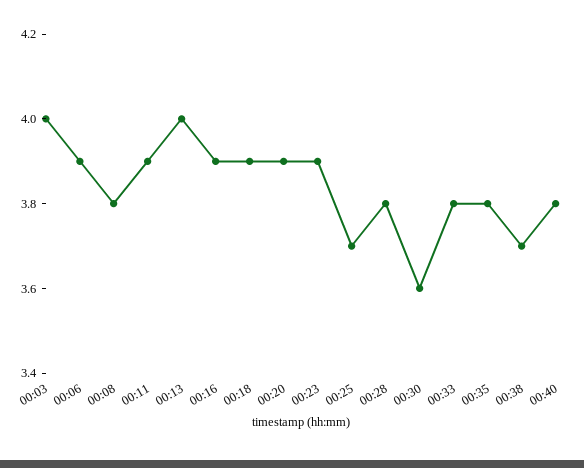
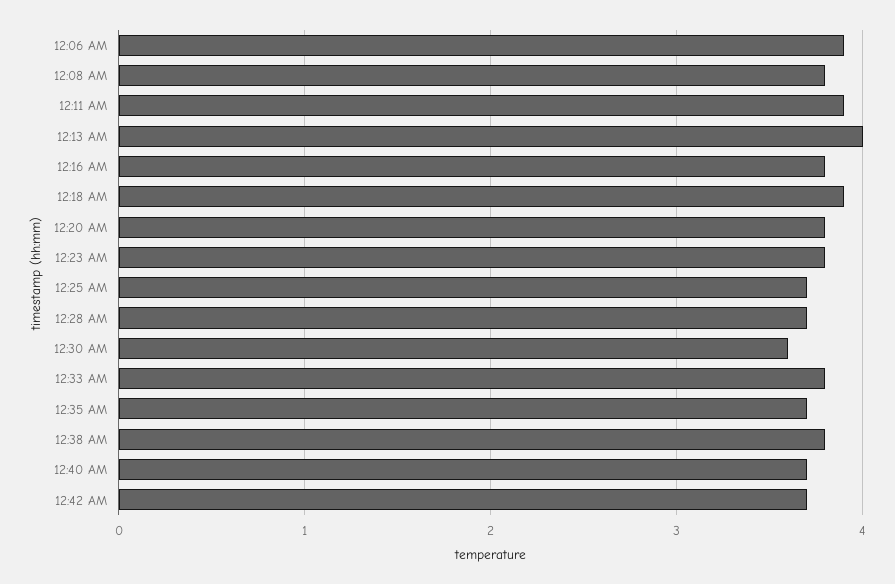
00:03: 4 -> none
00:16: 3.9 -> 3.8
00:20: 3.9 -> 3.8
00:23: 3.9 -> 3.8
00:28: 3.8 -> 3.7
00:35: 3.8 -> 3.7
00:38: 3.7 -> 3.8
00:40: 3.8 -> 3.7
12:42 AM: none -> 3.7

